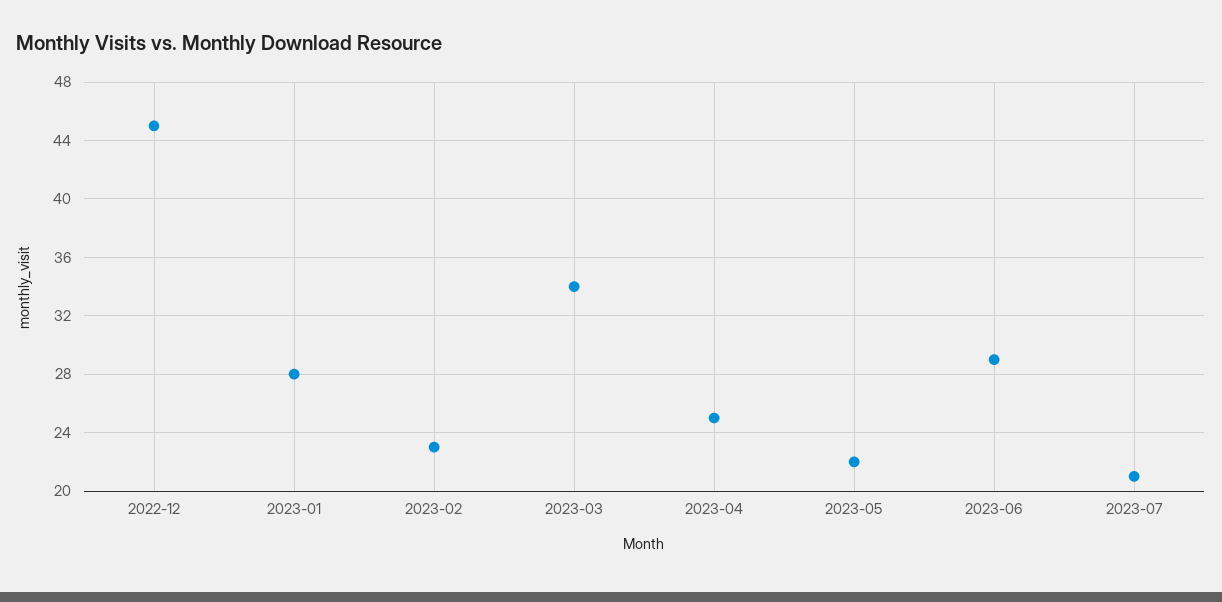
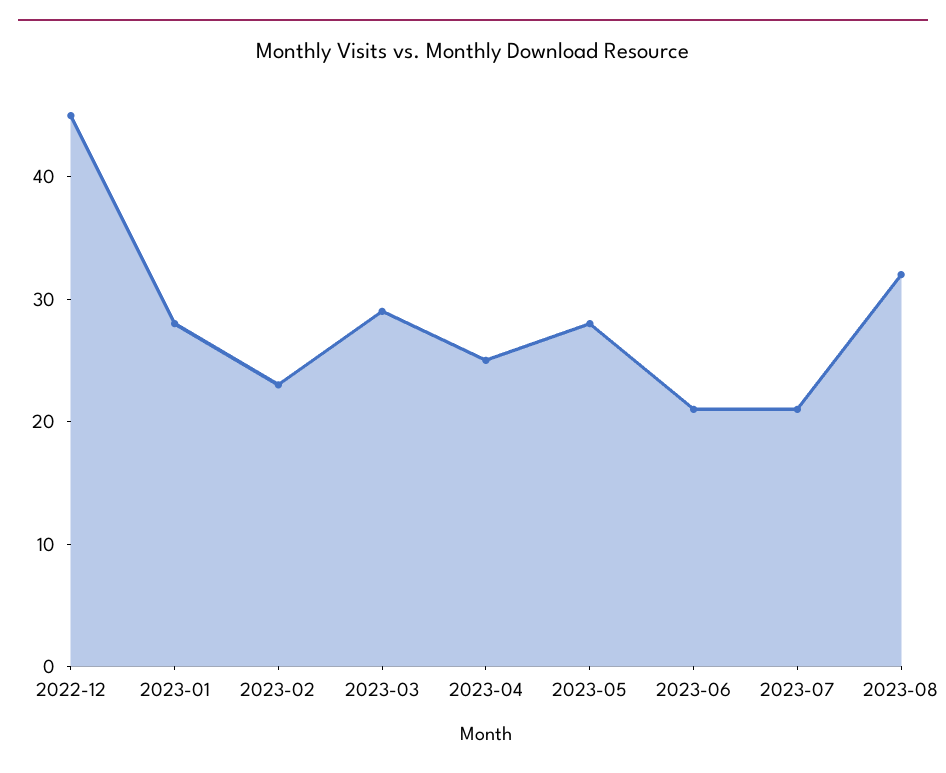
2023-03: 34 -> 29
2023-05: 22 -> 28
2023-06: 29 -> 21
2023-08: none -> 32

